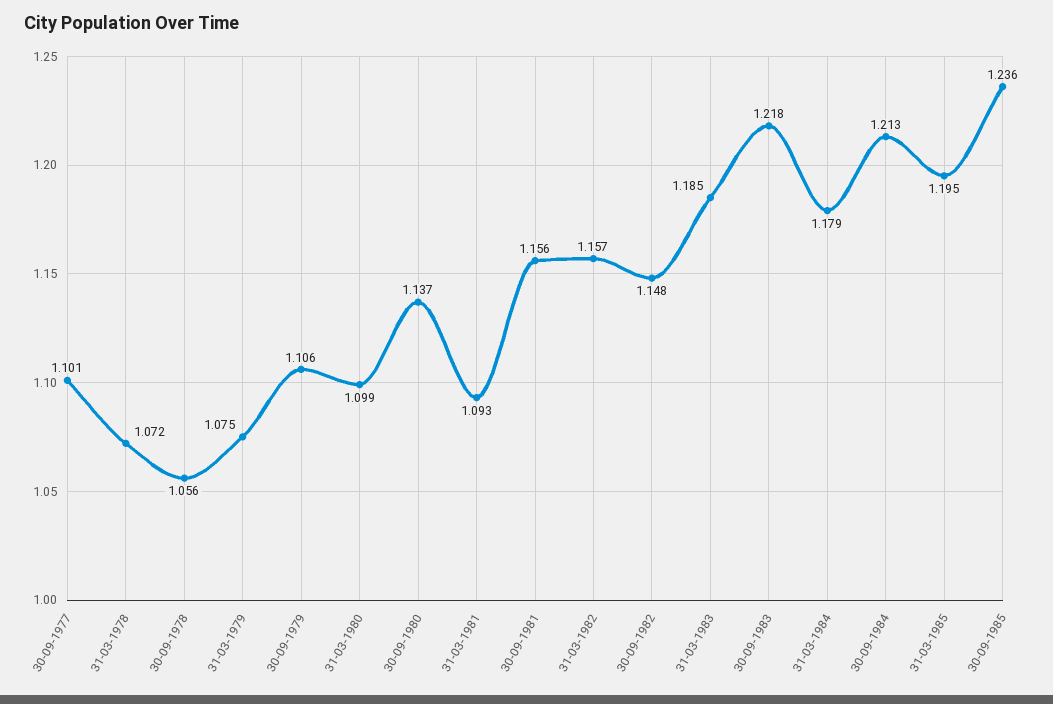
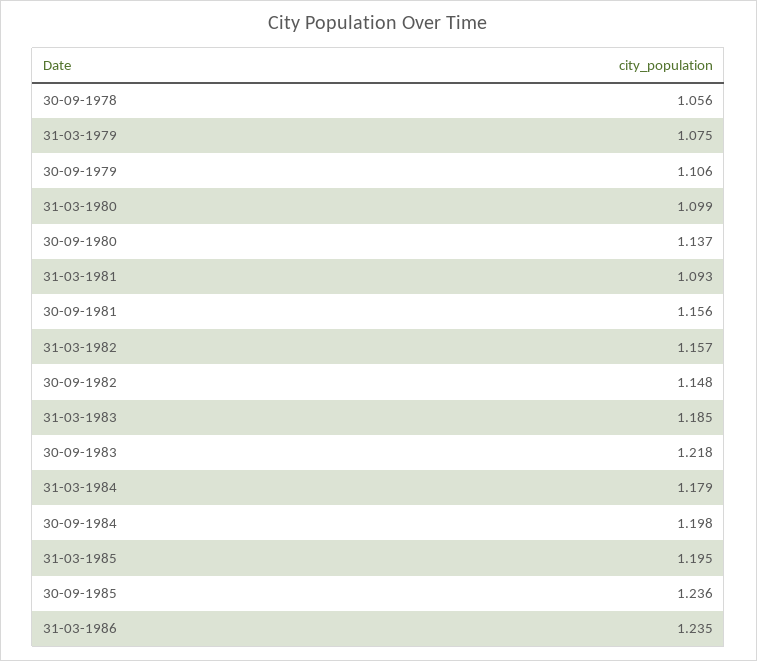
30-09-1977: 1.101 -> none
31-03-1978: 1.072 -> none
30-09-1984: 1.213 -> 1.198
31-03-1986: none -> 1.235

